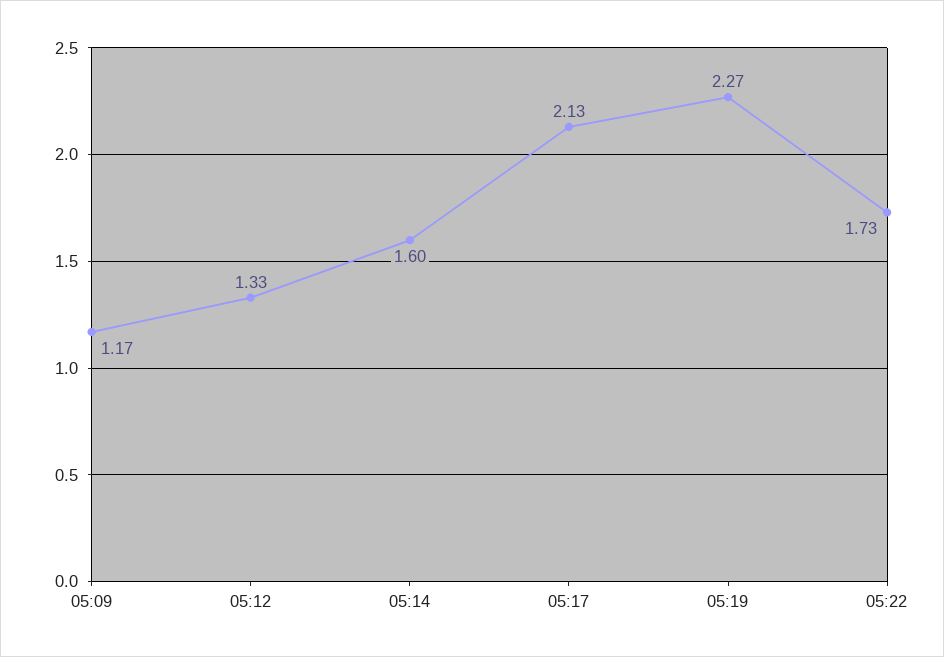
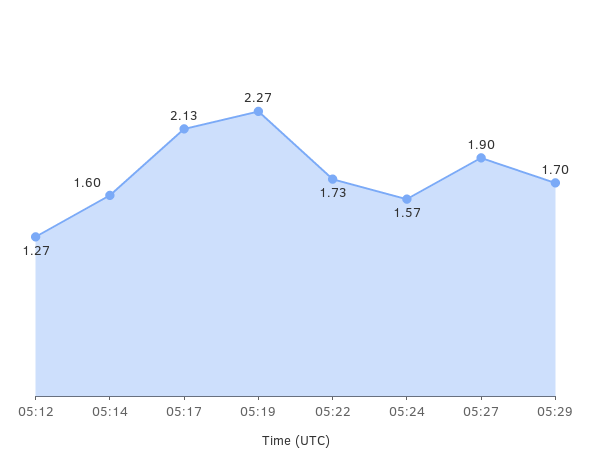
05:09: 1.17 -> none
05:12: 1.33 -> 1.27
05:24: none -> 1.57
05:27: none -> 1.9
05:29: none -> 1.7

